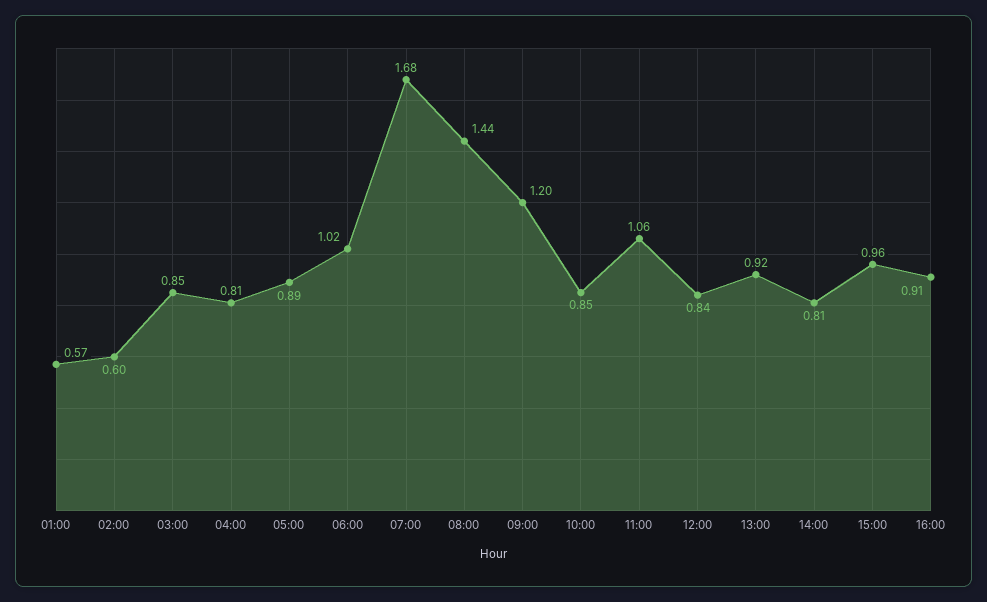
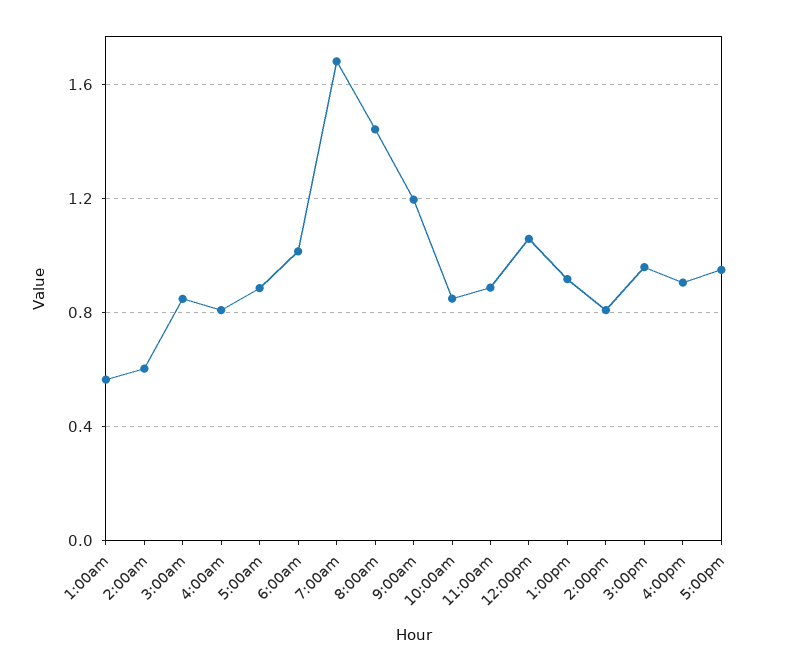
11:00: 1.06 -> 0.9
12:00: 0.84 -> 1.05
5:00pm: none -> 0.95

